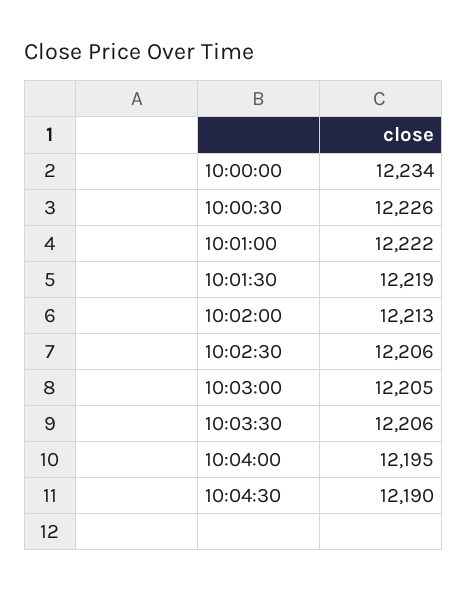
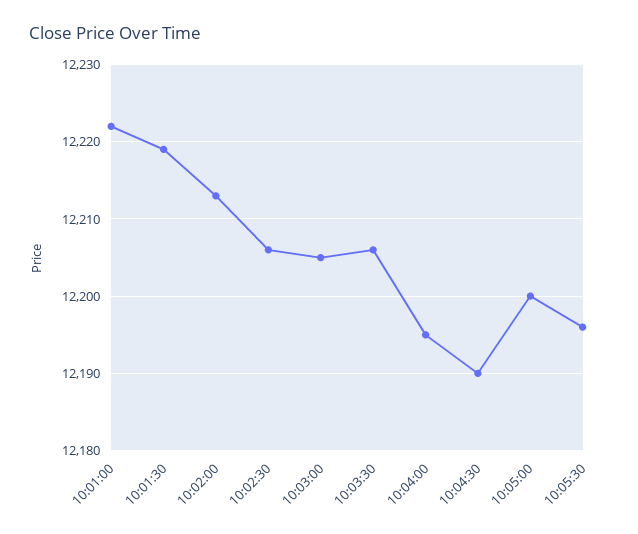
10:00:00: 12234 -> none
10:00:30: 12226 -> none
10:05:00: none -> 12200
10:05:30: none -> 12196

